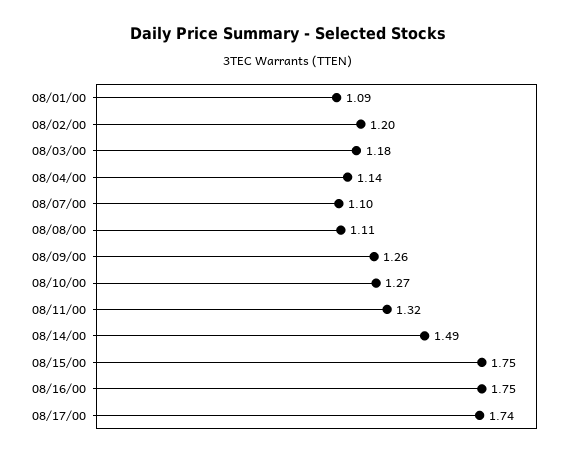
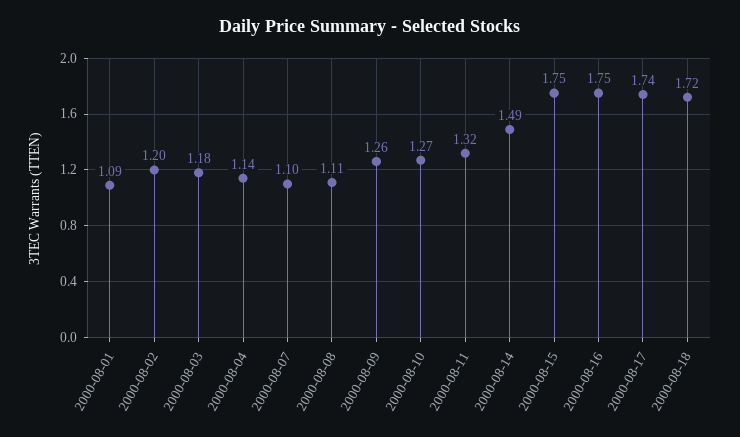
2000-08-18: none -> 1.72

